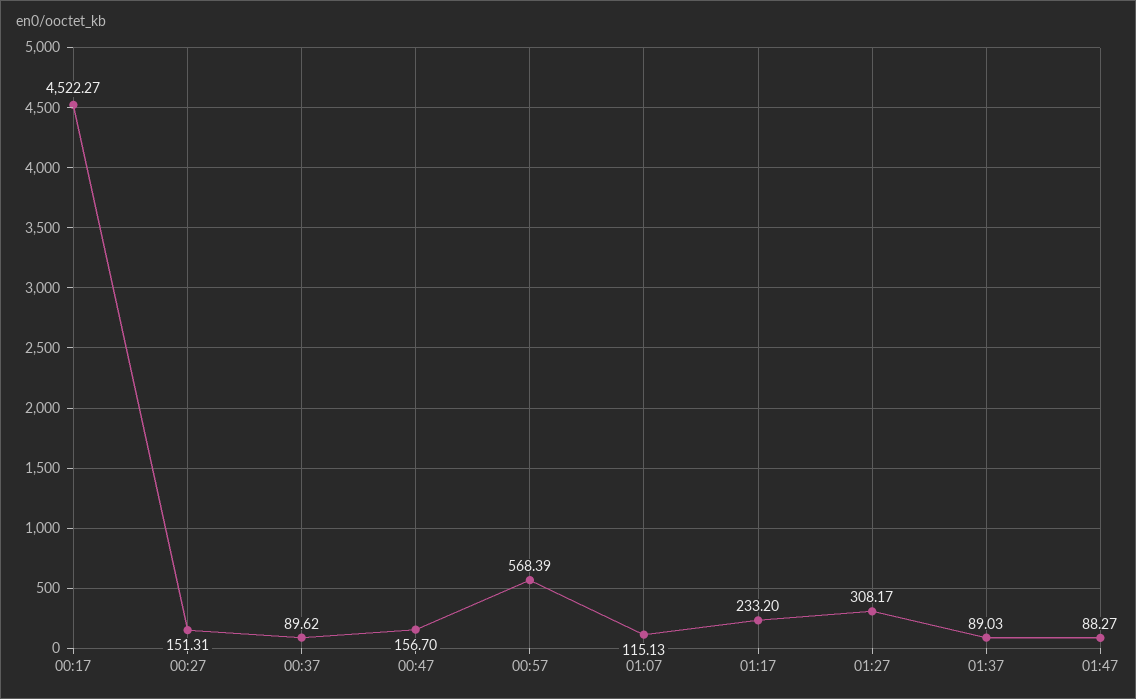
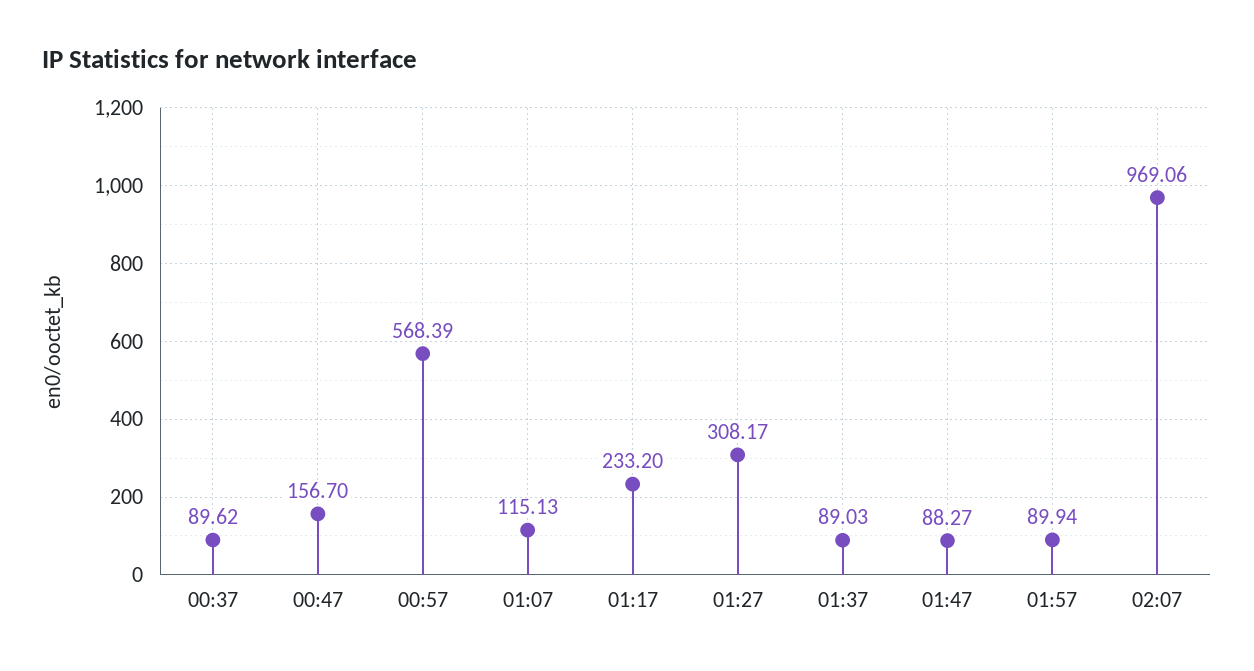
00:17: 4522.27 -> none
00:27: 151.31 -> none
01:57: none -> 89.94
02:07: none -> 969.06

